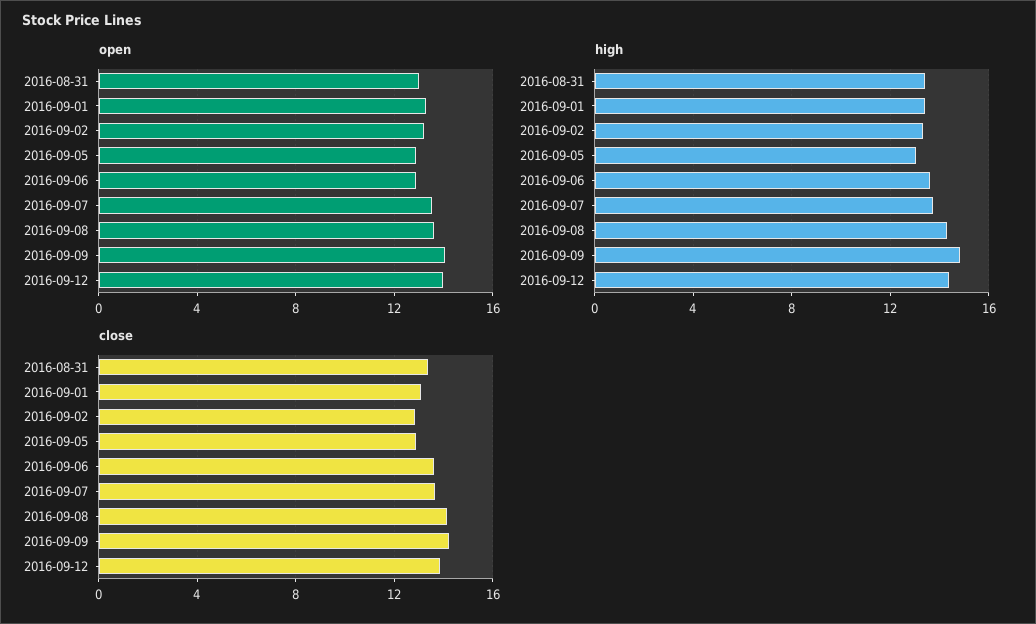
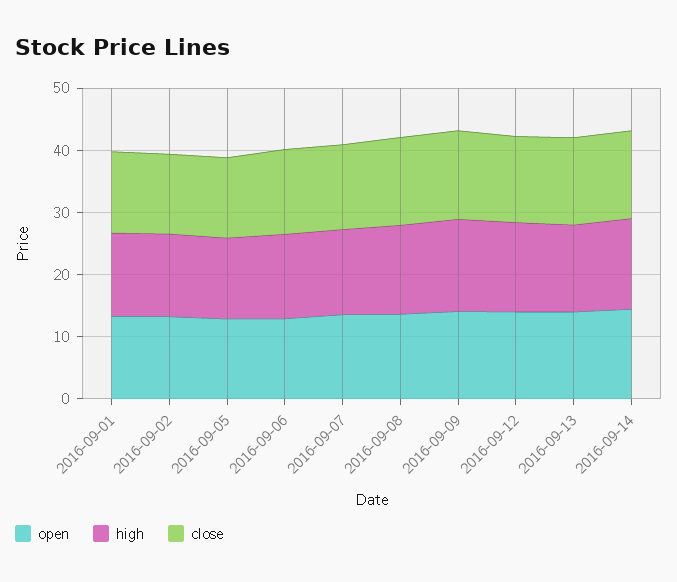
open, 2016-08-31: 13 -> none
high, 2016-08-31: 13.5 -> none
close, 2016-08-31: 13.5 -> none
open, 2016-09-13: none -> 14
high, 2016-09-13: none -> 14
close, 2016-09-13: none -> 14
open, 2016-09-14: none -> 14
high, 2016-09-14: none -> 14
close, 2016-09-14: none -> 14

